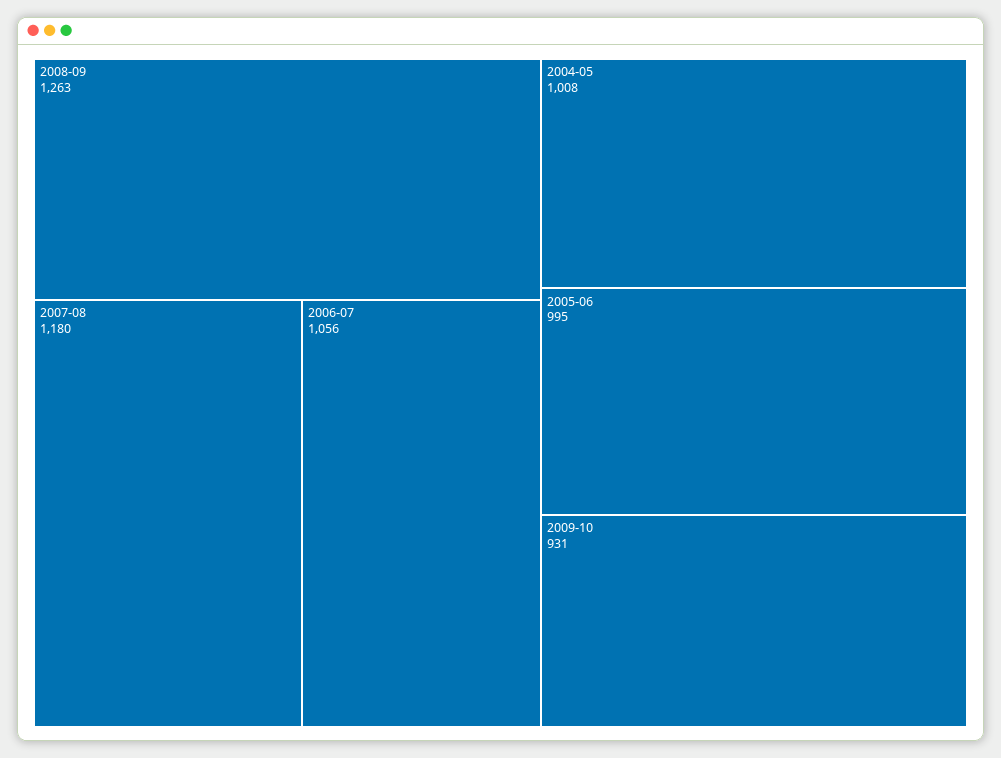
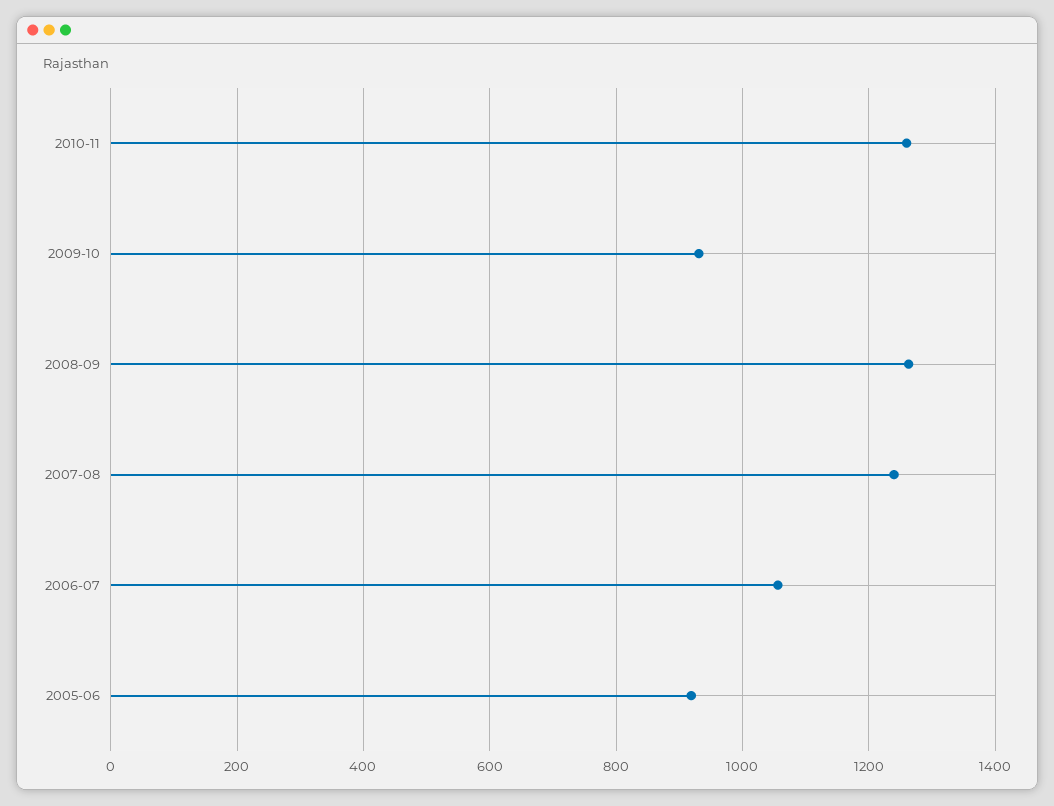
2007-08: 1180 -> 1240
2004-05: 1008 -> none
2005-06: 995 -> 920
2010-11: none -> 1260

